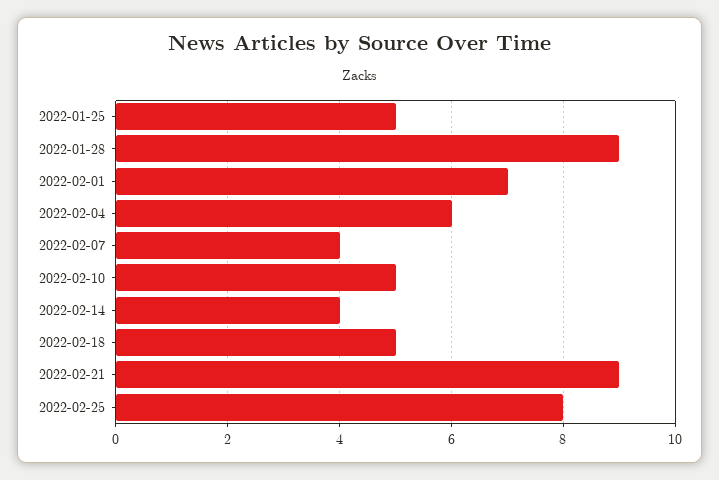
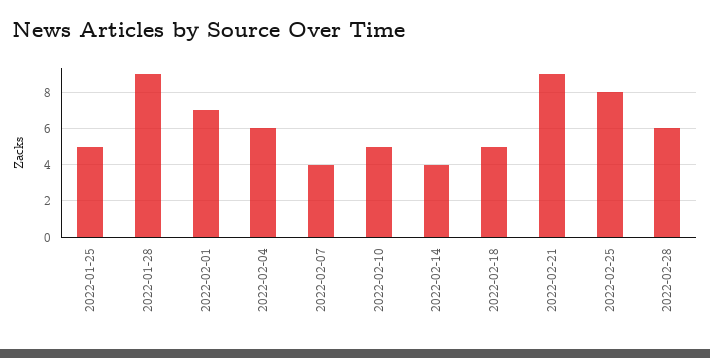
2022-02-28: none -> 6

